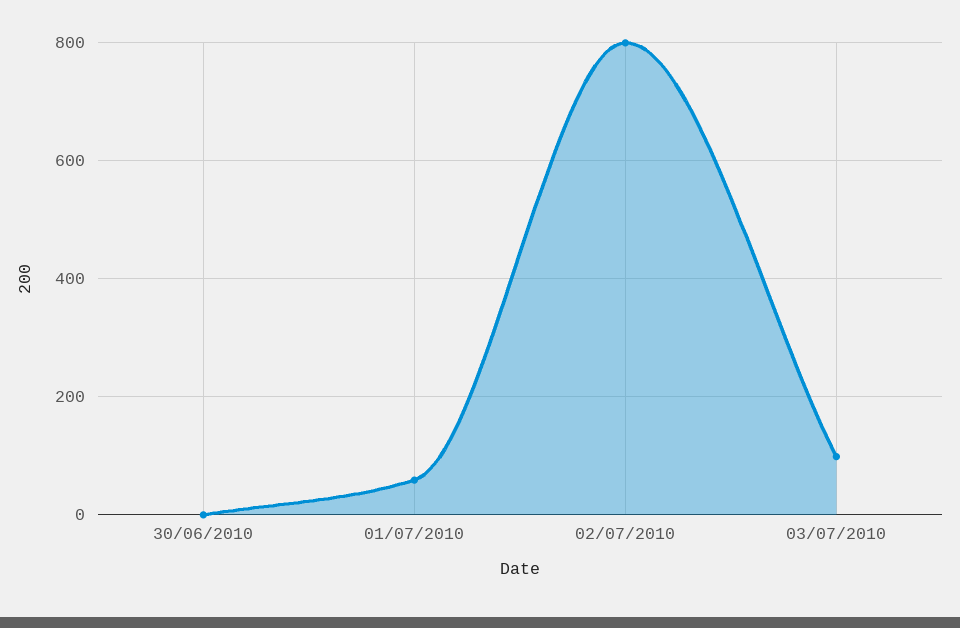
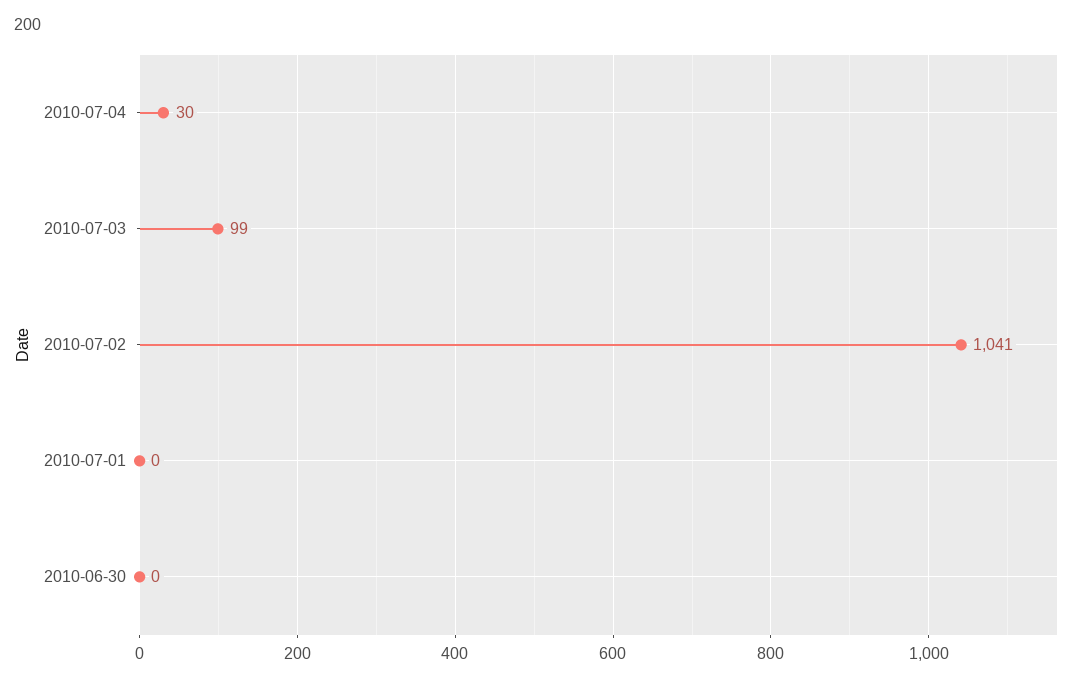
01/07/2010: 60 -> 0
02/07/2010: 800 -> 1041
2010-07-04: none -> 30

